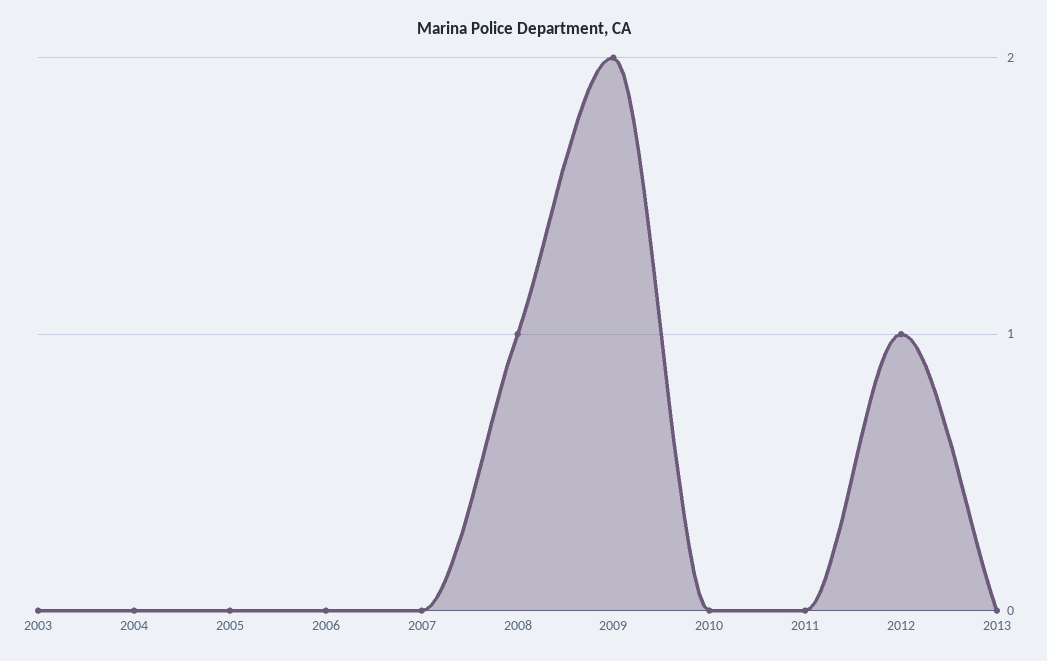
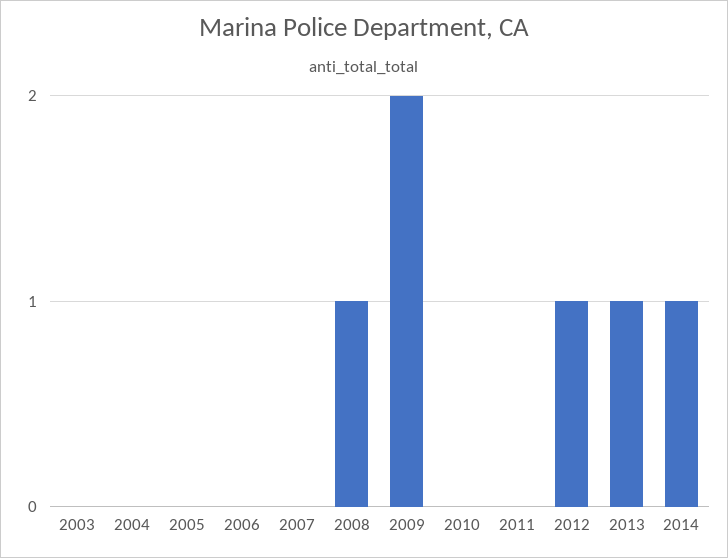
2013: 0 -> 1
2014: none -> 1

